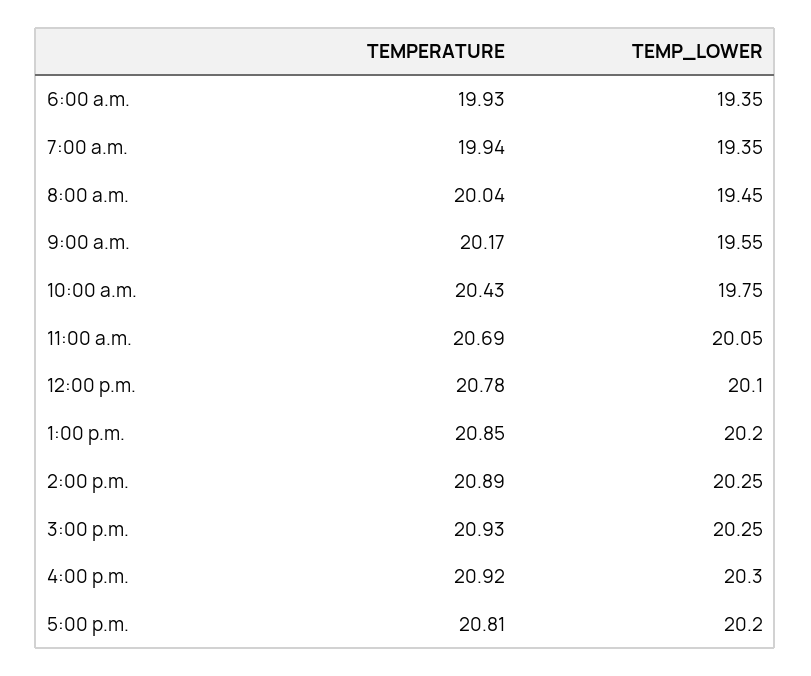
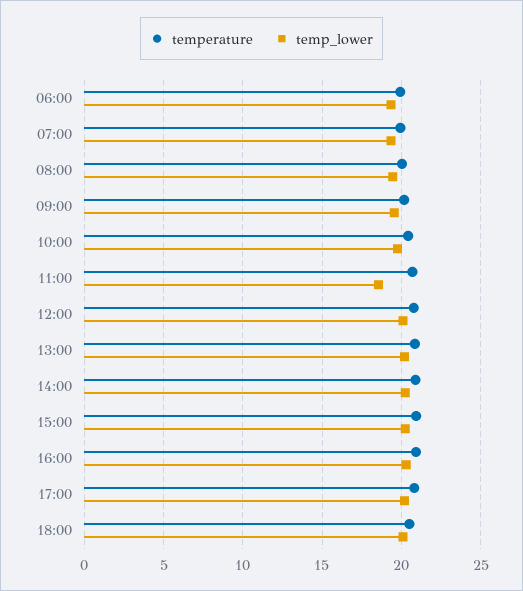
TEMP_LOWER, 11:00 a.m.: 20.05 -> 18.5
TEMPERATURE, 18:00: none -> 20.5
TEMP_LOWER, 18:00: none -> 20

